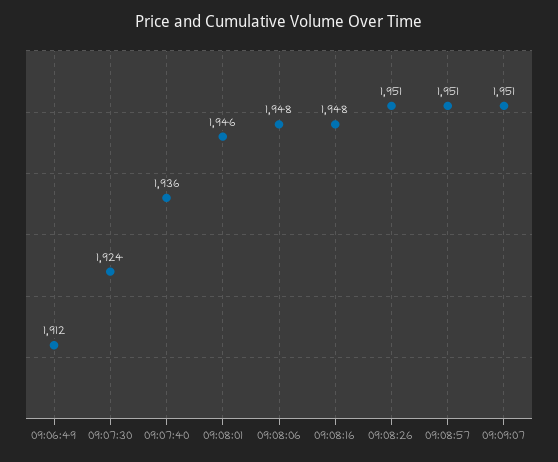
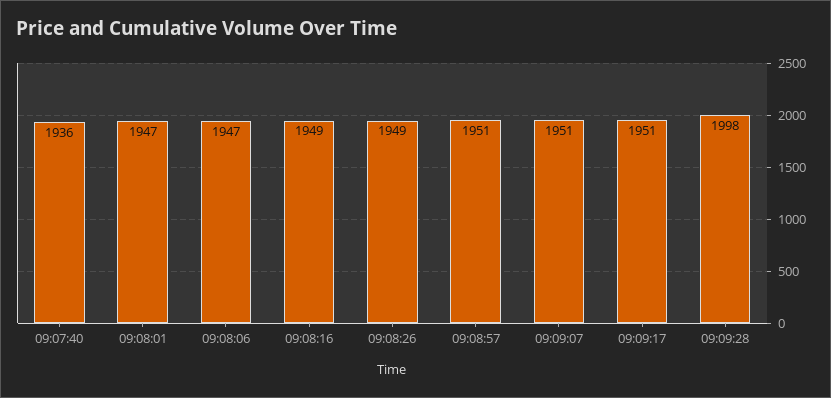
09:06:49: 1912 -> none
09:07:30: 1924 -> none
09:08:01: 1946 -> 1947
09:08:06: 1948 -> 1947
09:08:16: 1948 -> 1949
09:08:26: 1951 -> 1949
09:09:17: none -> 1951
09:09:28: none -> 1998

